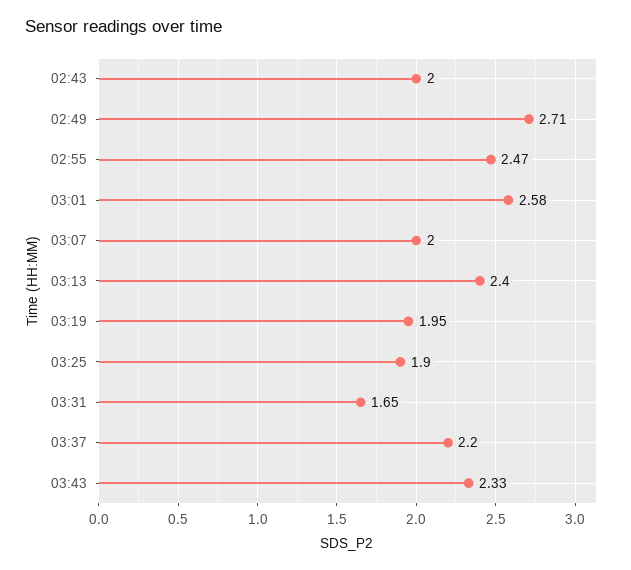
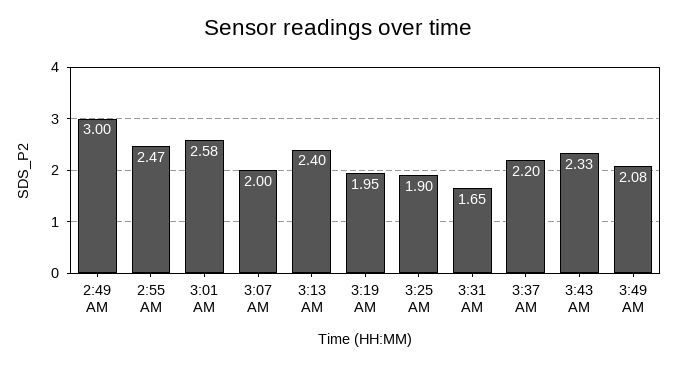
02:43: 2 -> none
02:49: 2.71 -> 3
3:49 AM: none -> 2.08

